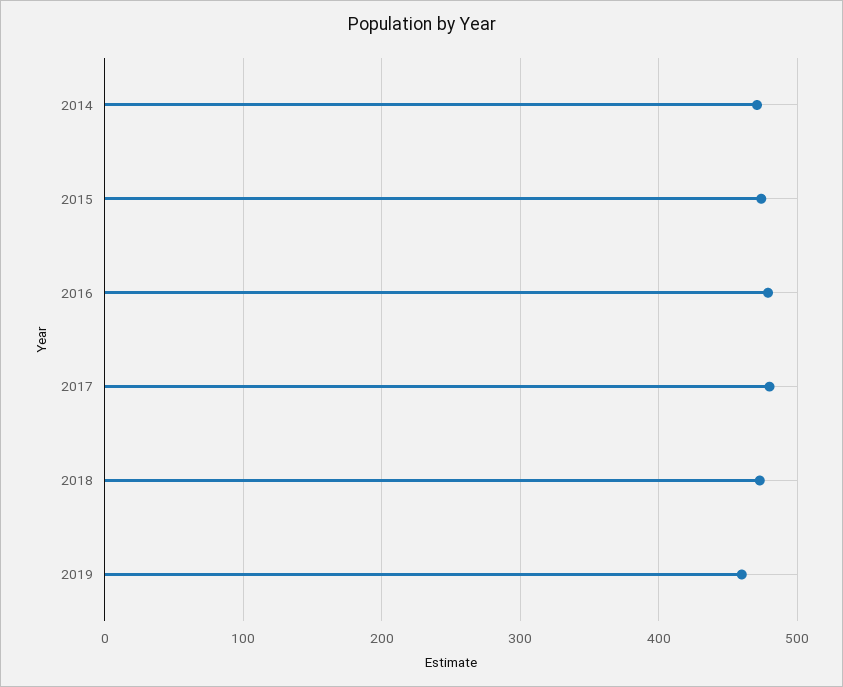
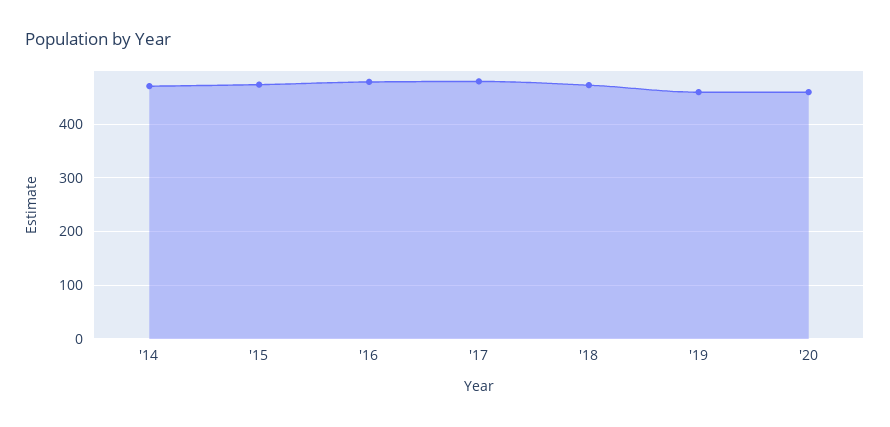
'20: none -> 460

